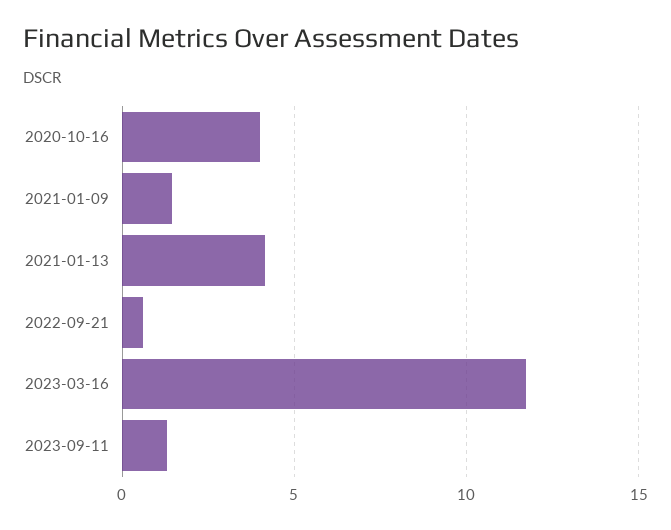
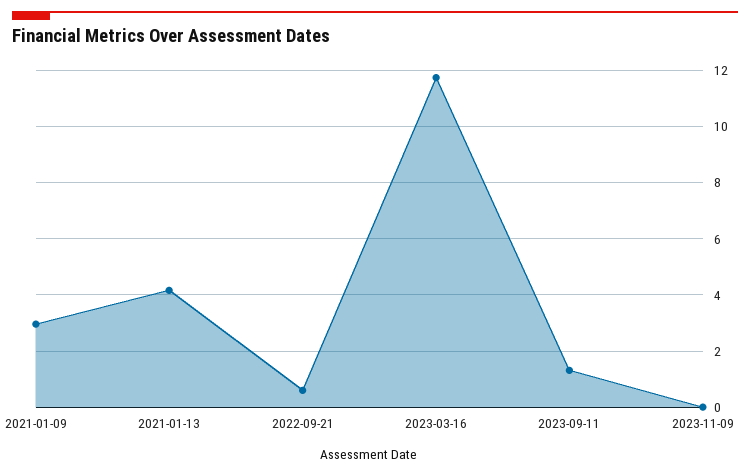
2020-10-16: 4 -> none
2021-01-09: 1.5 -> 3
2023-11-09: none -> 0

